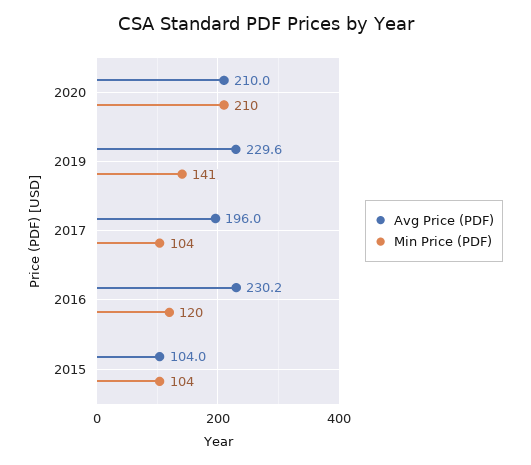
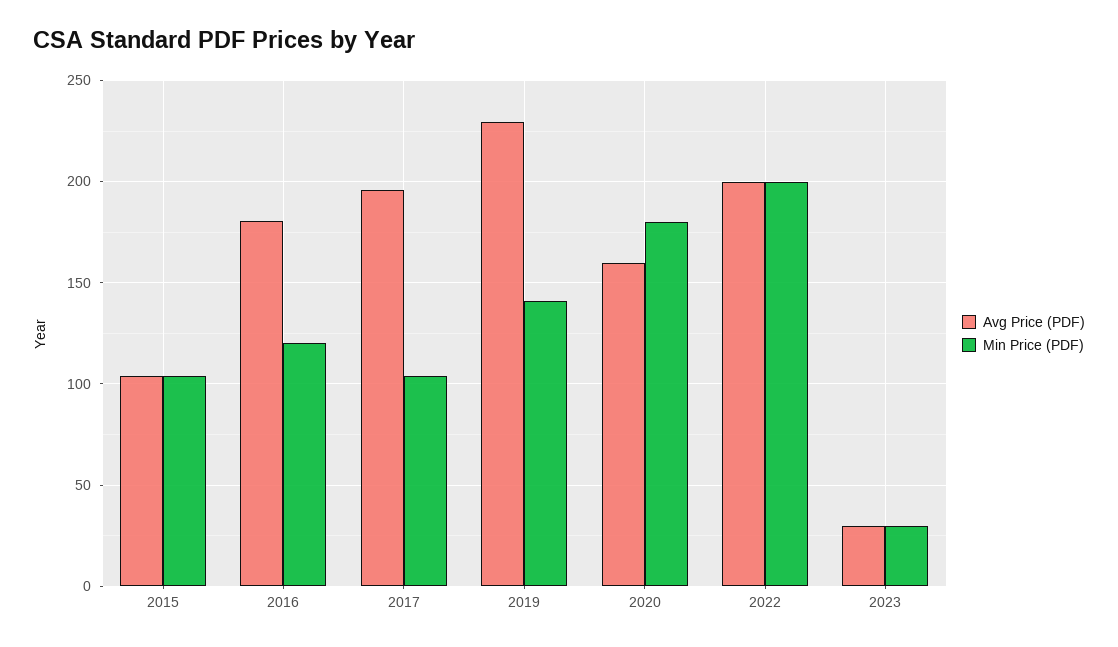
Avg Price (PDF), 2020: 210 -> 160
Min Price (PDF), 2020: 210 -> 180
Avg Price (PDF), 2016: 230.2 -> 180
Avg Price (PDF), 2022: none -> 200
Min Price (PDF), 2022: none -> 200
Avg Price (PDF), 2023: none -> 30
Min Price (PDF), 2023: none -> 30

